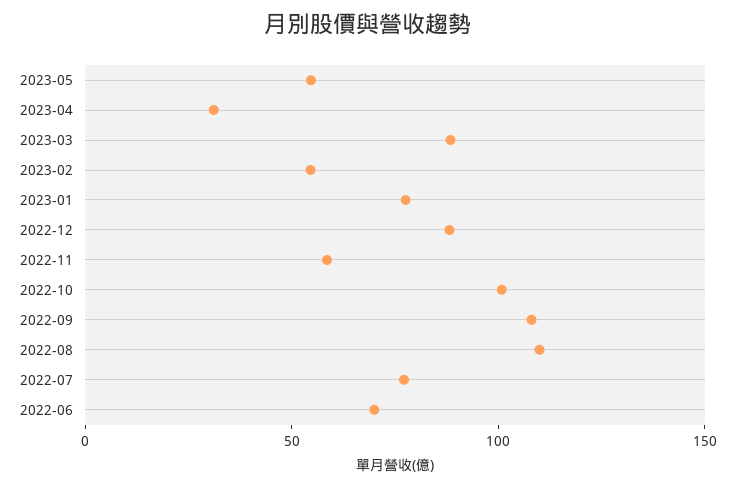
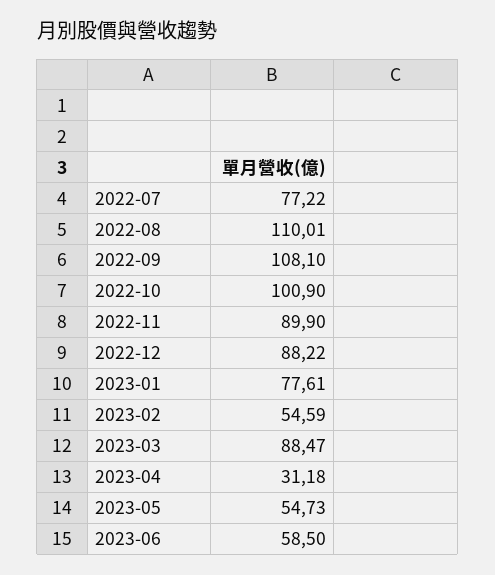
2022-11: 60 -> 89.9
2022-06: 70 -> none
2023-06: none -> 58.5

